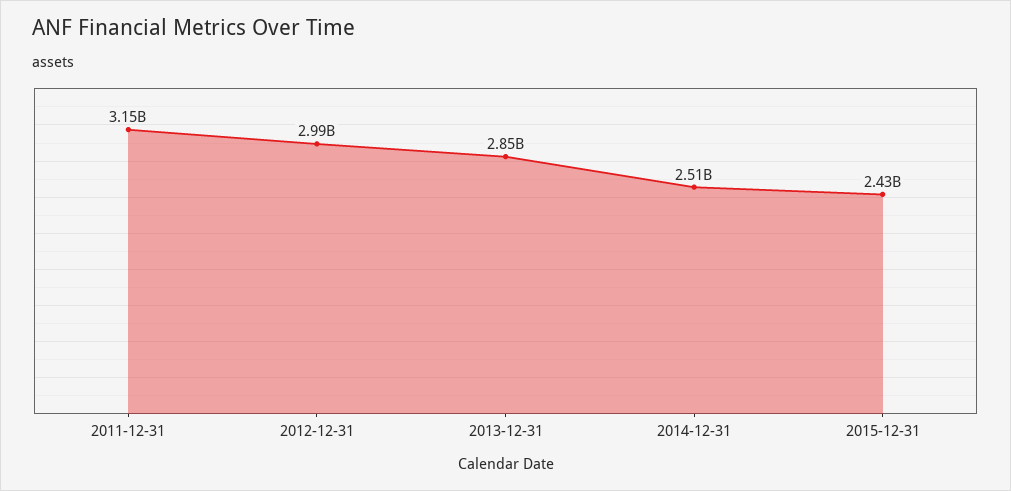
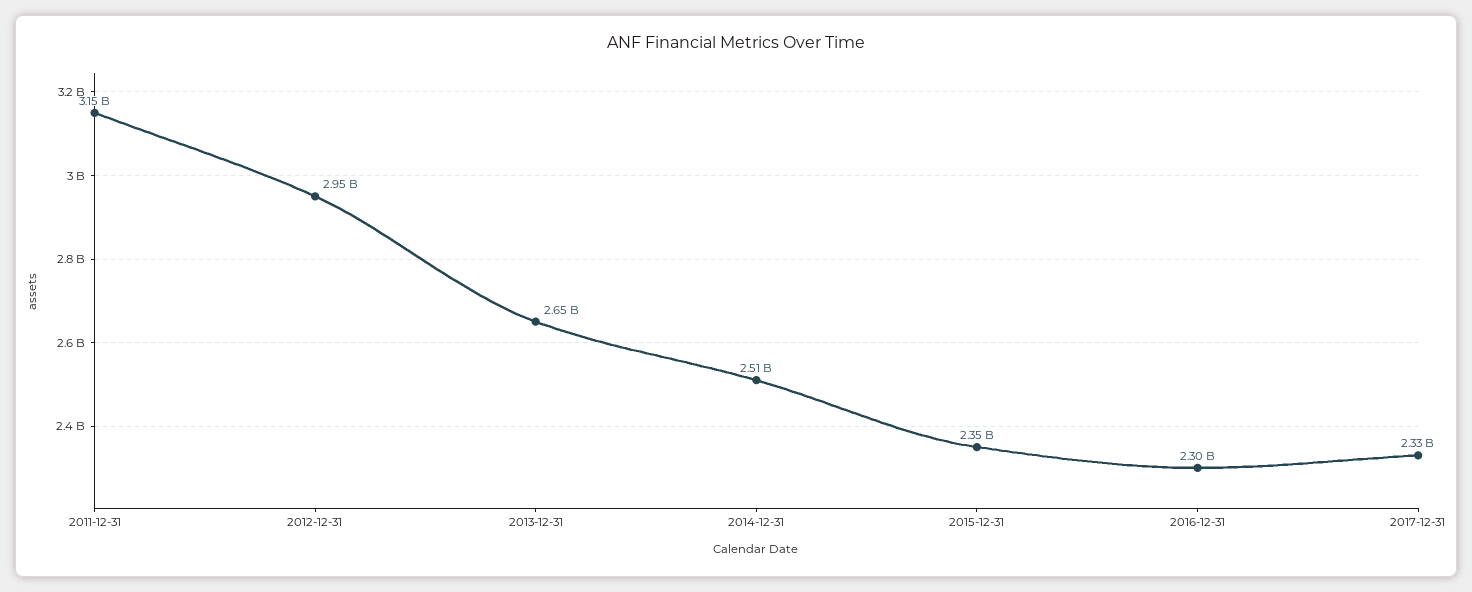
2012-12-31: 2990000000 -> 2950000000
2013-12-31: 2850000000 -> 2650000000
2015-12-31: 2430000000 -> 2350000000
2016-12-31: none -> 2300000000
2017-12-31: none -> 2330000000

